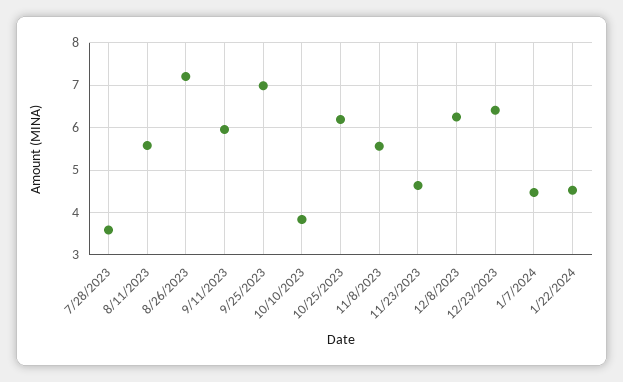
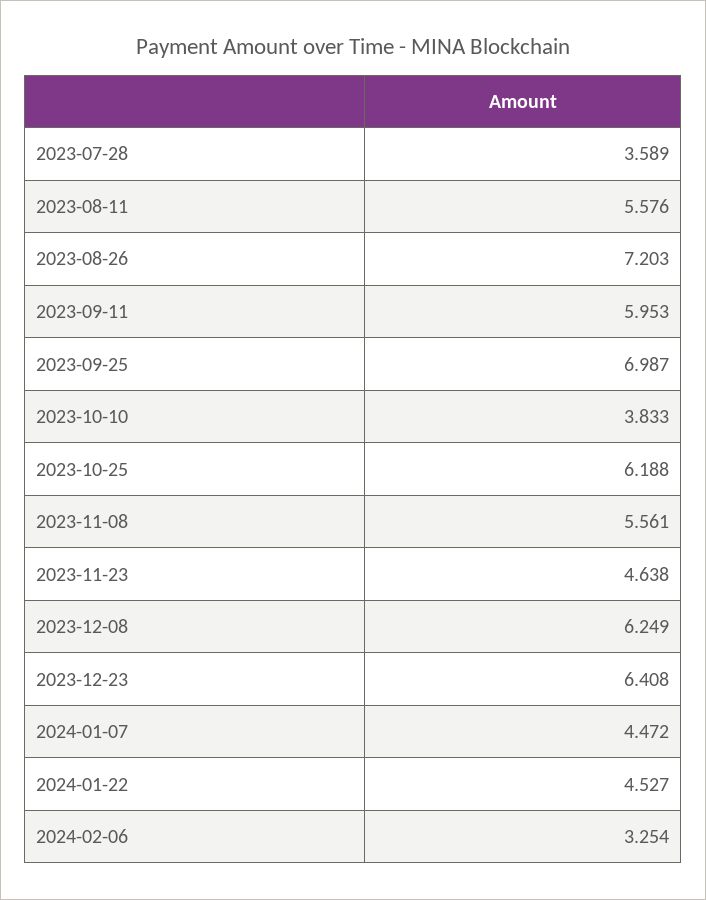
2024-02-06: none -> 3.254

